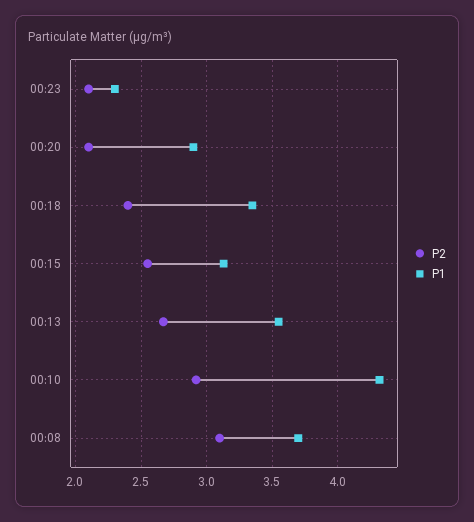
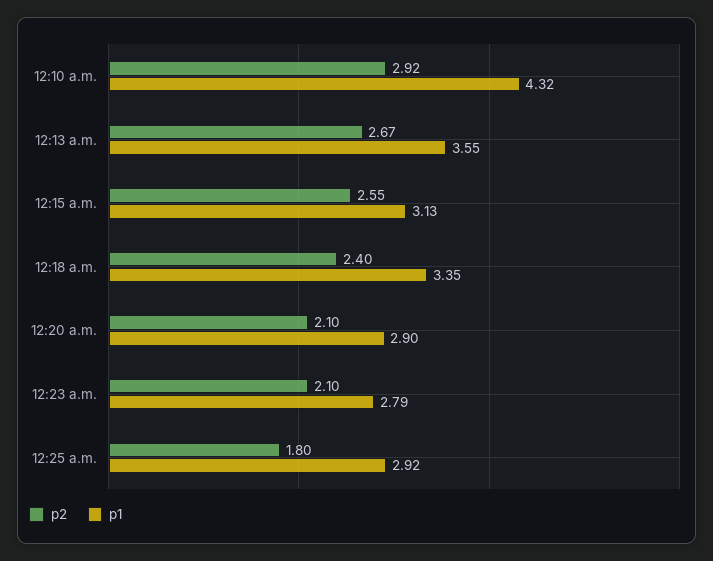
P1, 00:23: 2.3 -> 2.79
P2, 00:08: 3.1 -> none
P1, 00:08: 3.7 -> none
P2, 12:25 a.m.: none -> 1.8
P1, 12:25 a.m.: none -> 2.92

